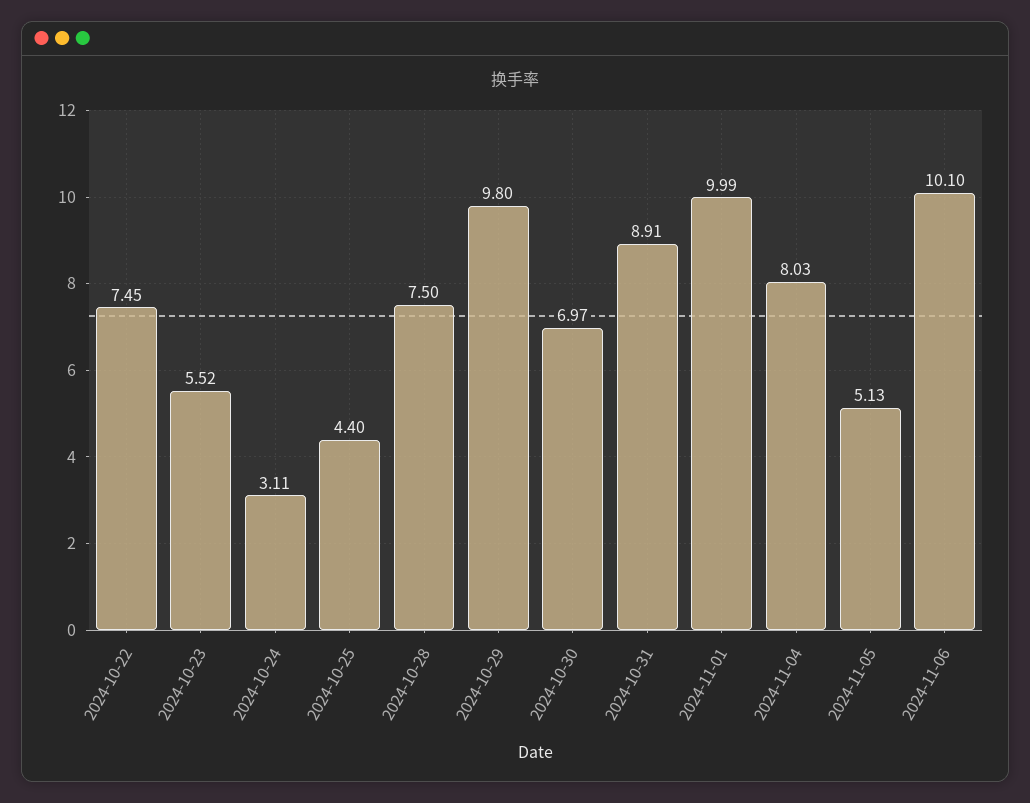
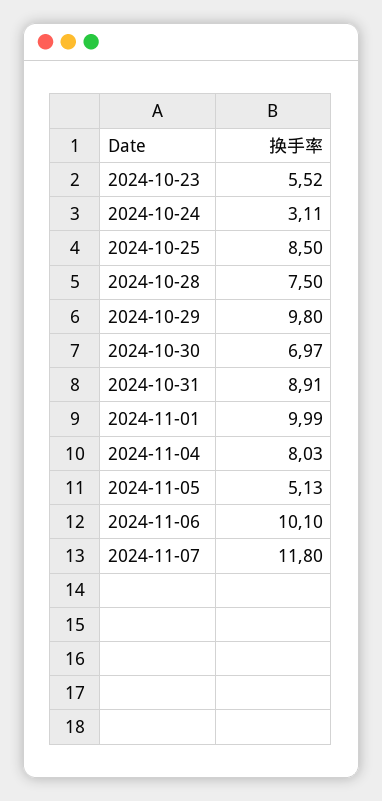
2024-10-22: 7.45 -> none
2024-10-25: 4.4 -> 8.5
2024-11-07: none -> 11.8

